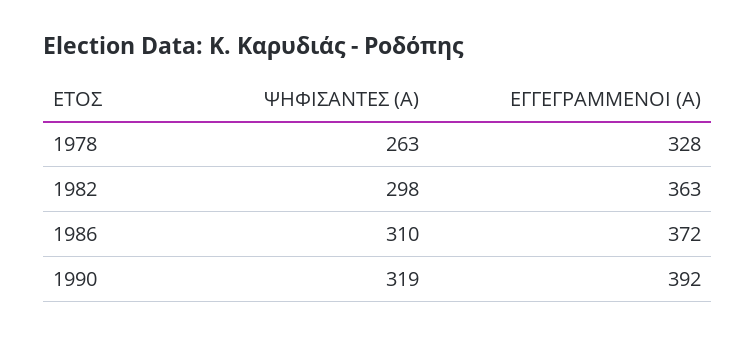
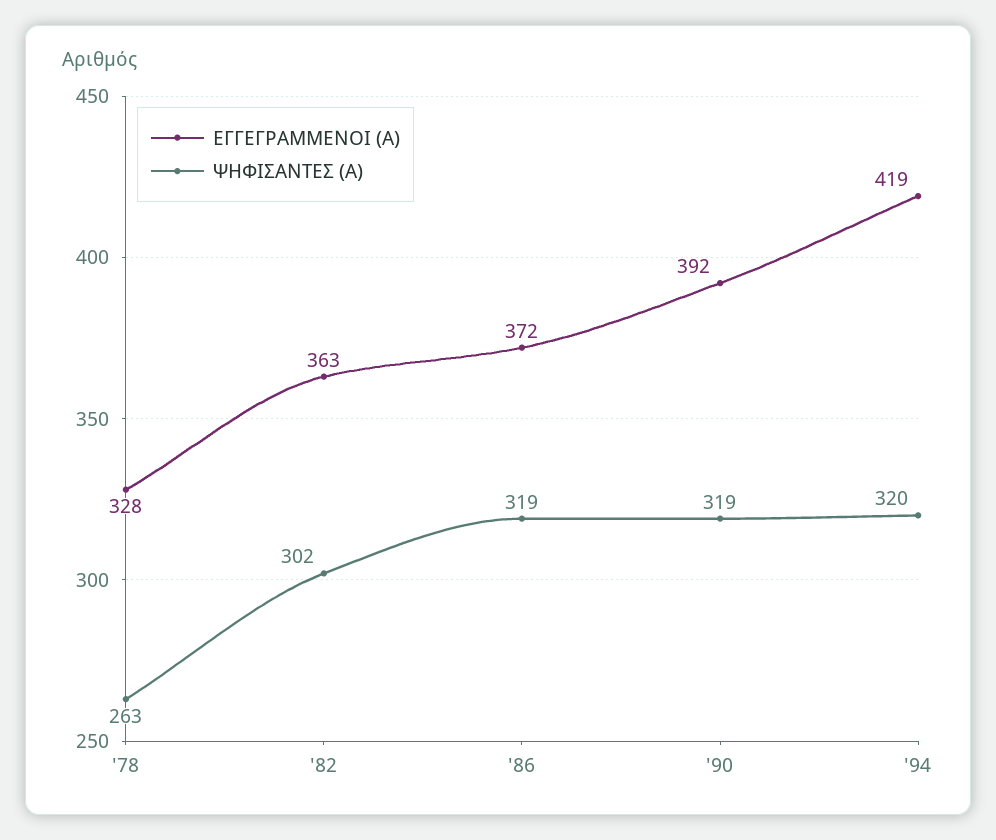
ΨΗΦΙΣΑΝΤΕΣ (Α), 1982: 298 -> 302
ΨΗΦΙΣΑΝΤΕΣ (Α), 1986: 310 -> 319
ΕΓΓΕΓΡΑΜΜΕΝΟΙ (Α), '94: none -> 419
ΨΗΦΙΣΑΝΤΕΣ (Α), '94: none -> 320

